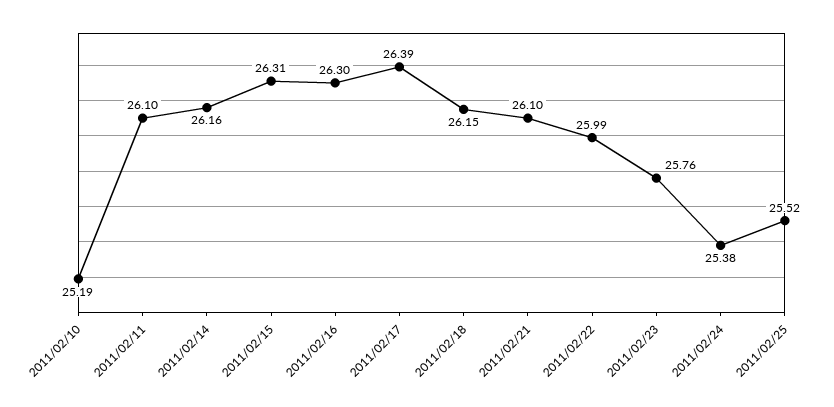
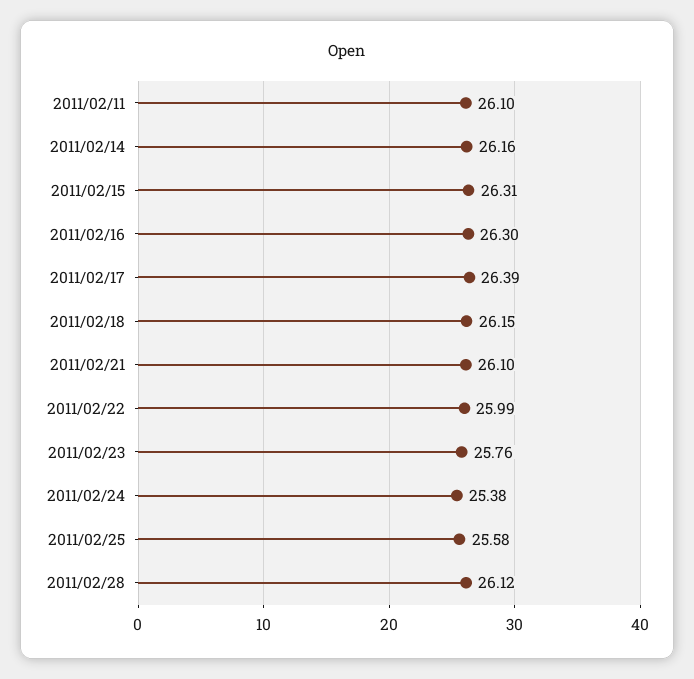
2011/02/10: 25.19 -> none
2011/02/25: 25.52 -> 25.58
2011/02/28: none -> 26.12

